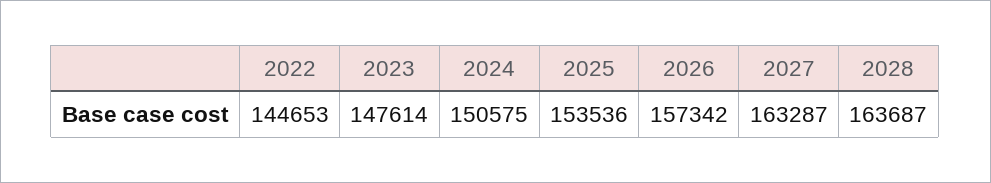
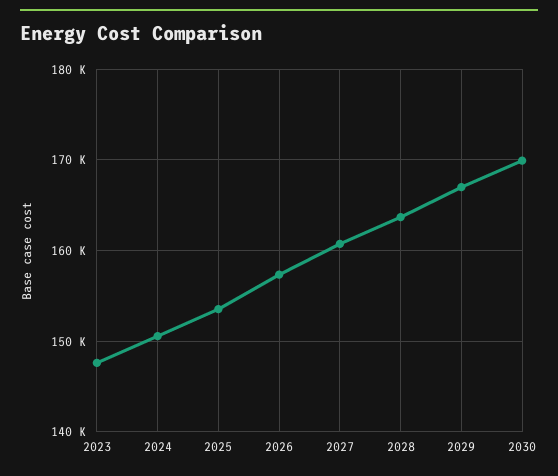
2022: 144653 -> none
2027: 163287 -> 161000
2029: none -> 167000
2030: none -> 170000

